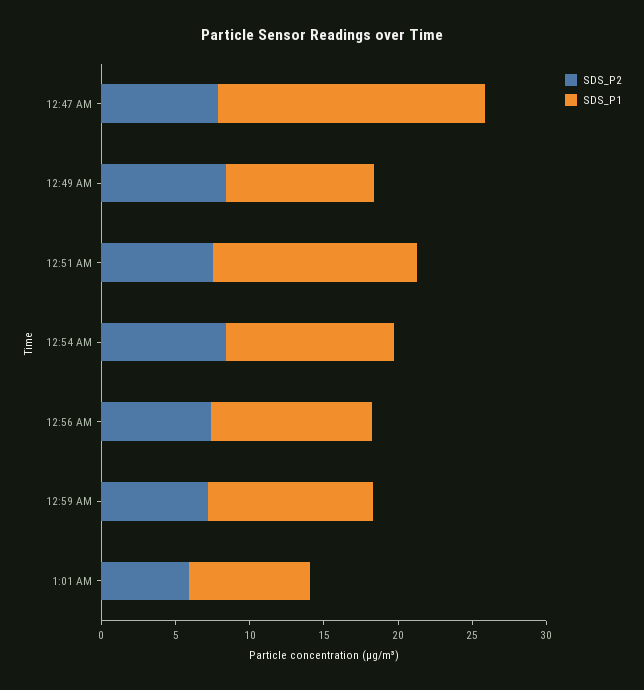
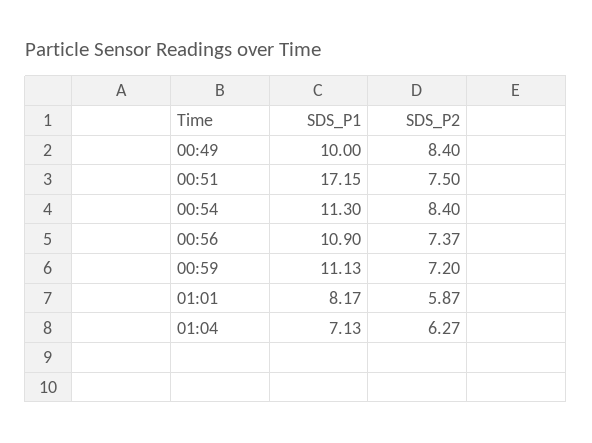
SDS_P2, 12:47 AM: 8 -> none
SDS_P1, 12:47 AM: 18 -> none
SDS_P1, 12:51 AM: 14 -> 17.15
SDS_P1, 01:04: none -> 7.13
SDS_P2, 01:04: none -> 6.27

